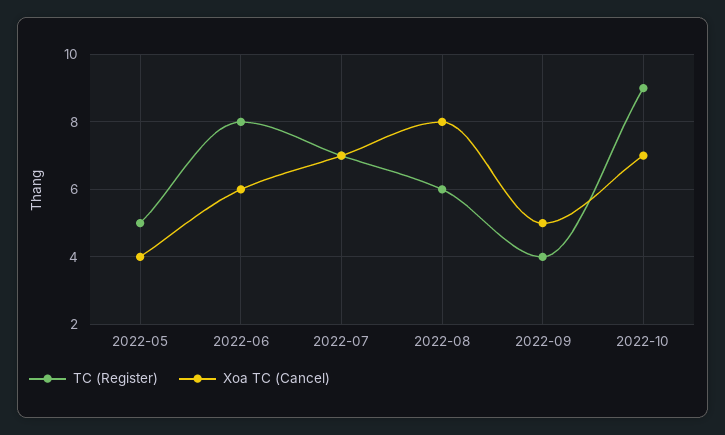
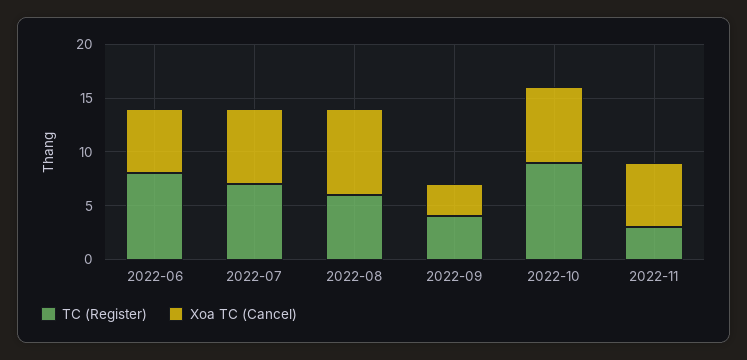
TC (Register), 2022-05: 5 -> none
Xoa TC (Cancel), 2022-05: 4 -> none
Xoa TC (Cancel), 2022-09: 5 -> 3
TC (Register), 2022-11: none -> 3
Xoa TC (Cancel), 2022-11: none -> 6

